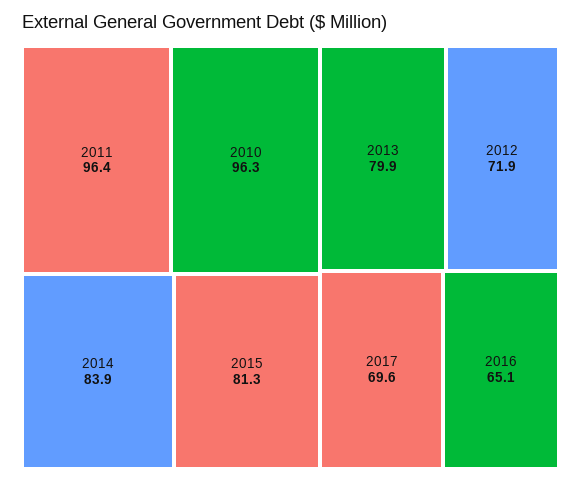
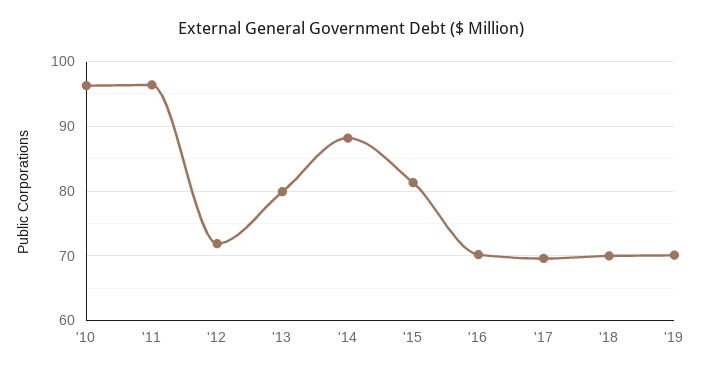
2014: 83.9 -> 88
2016: 65.1 -> 70
'18: none -> 70
'19: none -> 70

